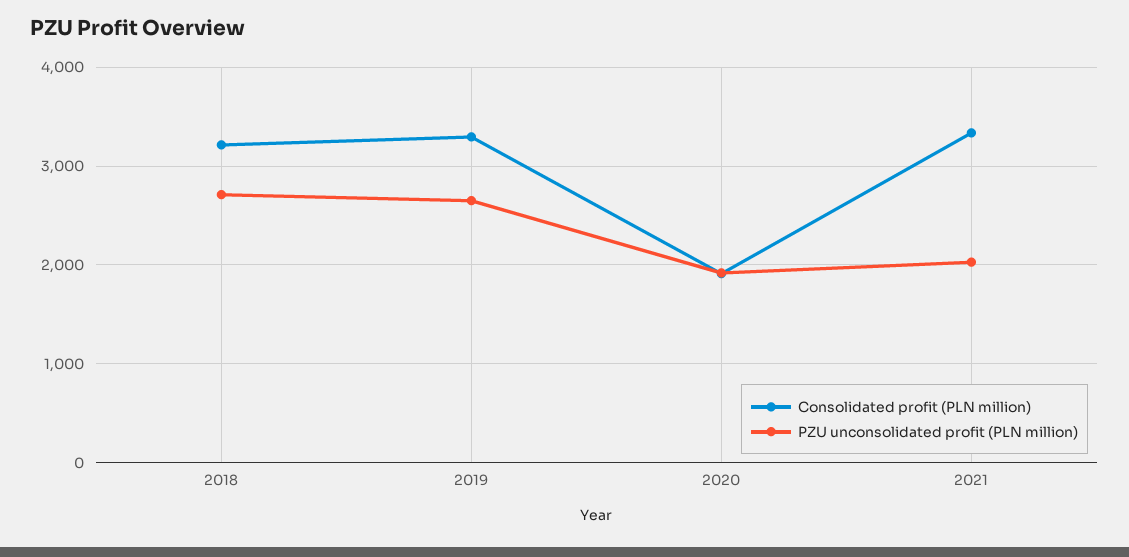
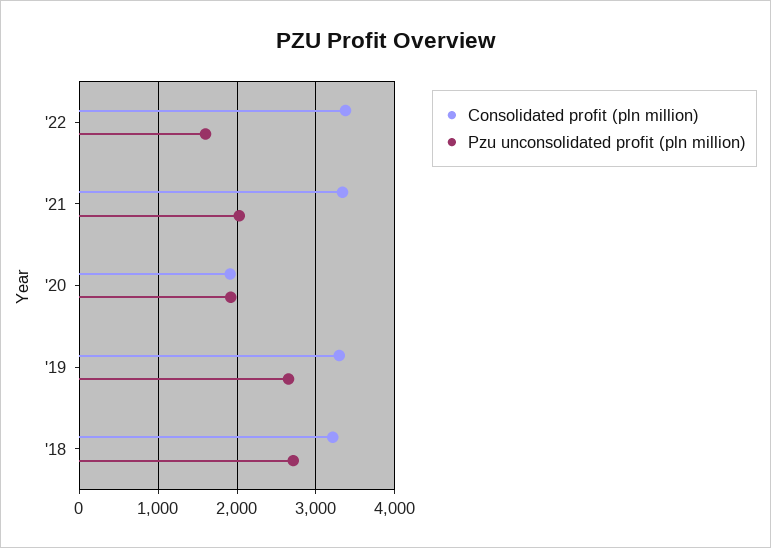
Consolidated profit (PLN million), '22: none -> 3400
PZU unconsolidated profit (PLN million), '22: none -> 1600

